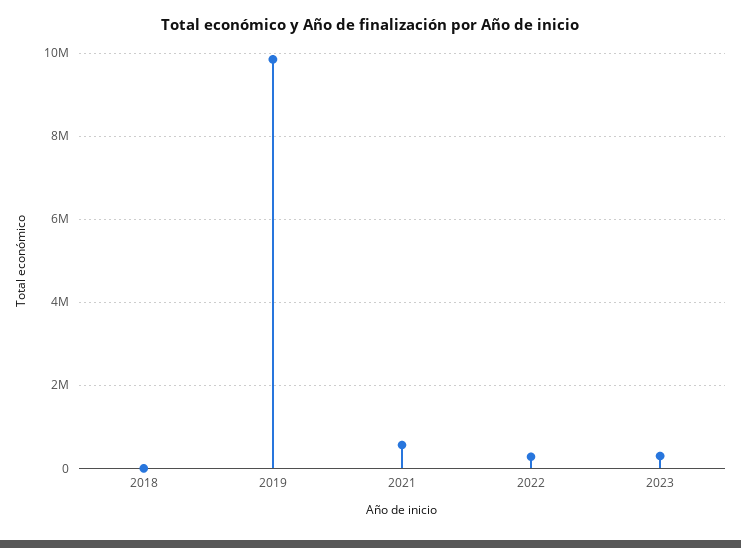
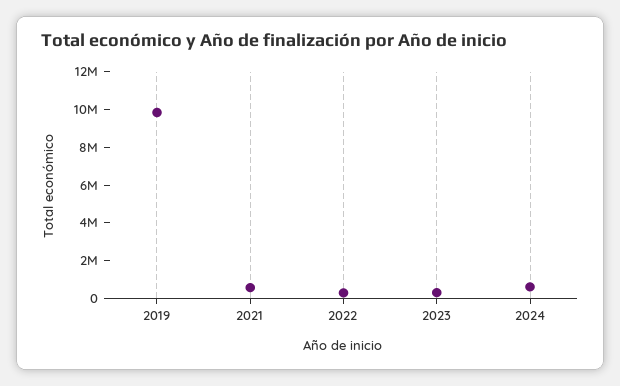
2018: 0 -> none
2024: none -> 500000

